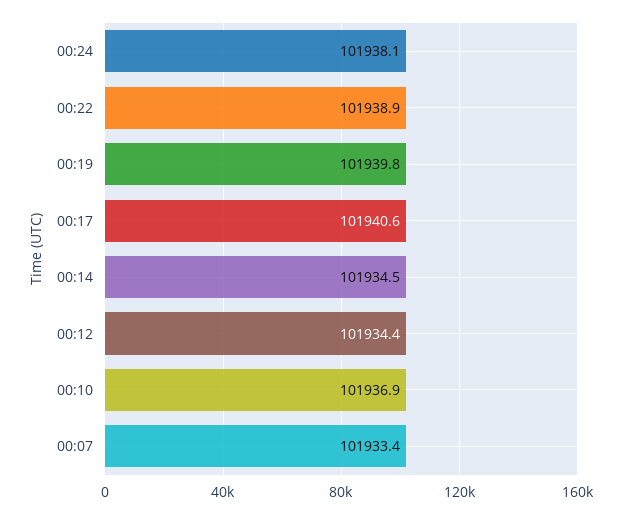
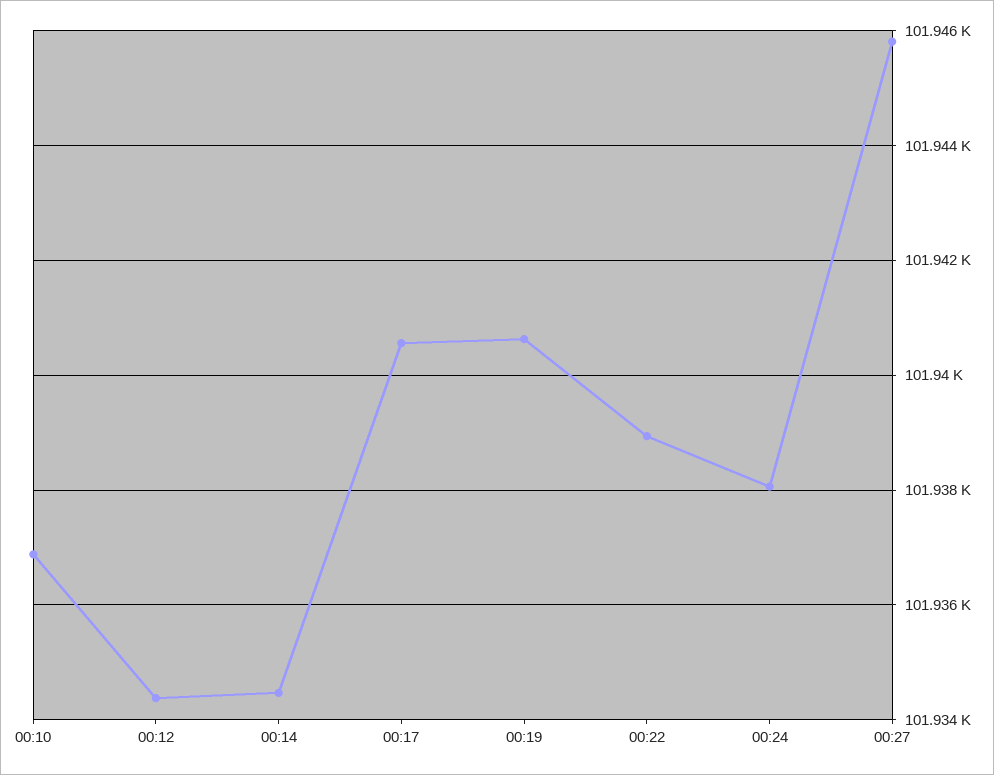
00:19: 101939.8 -> 101940.6
00:07: 101933.4 -> none
00:27: none -> 101945.8

